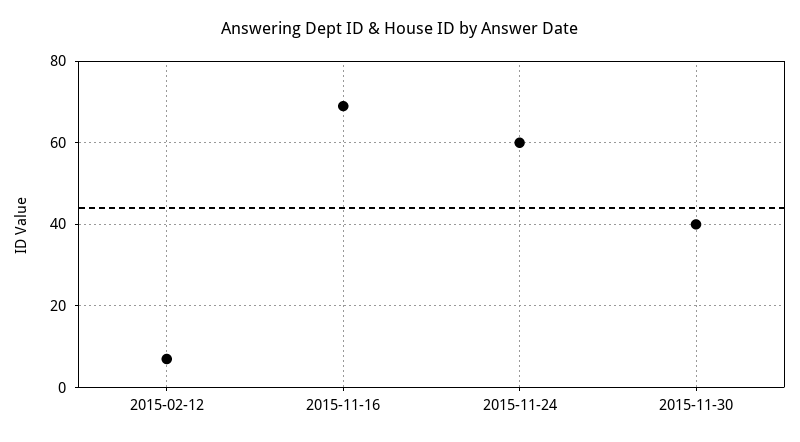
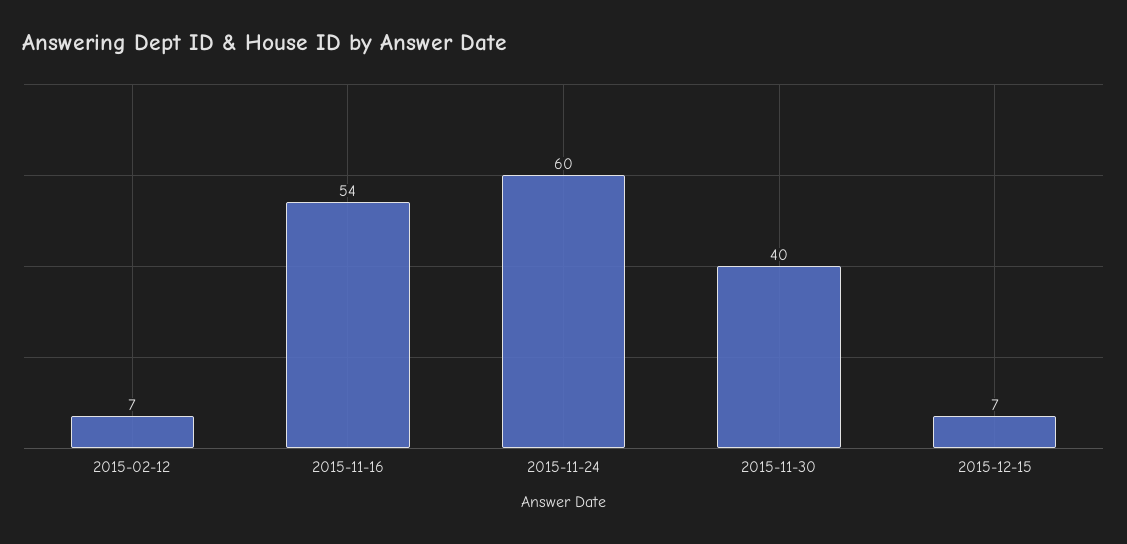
2015-11-16: 70 -> 54
2015-12-15: none -> 7

